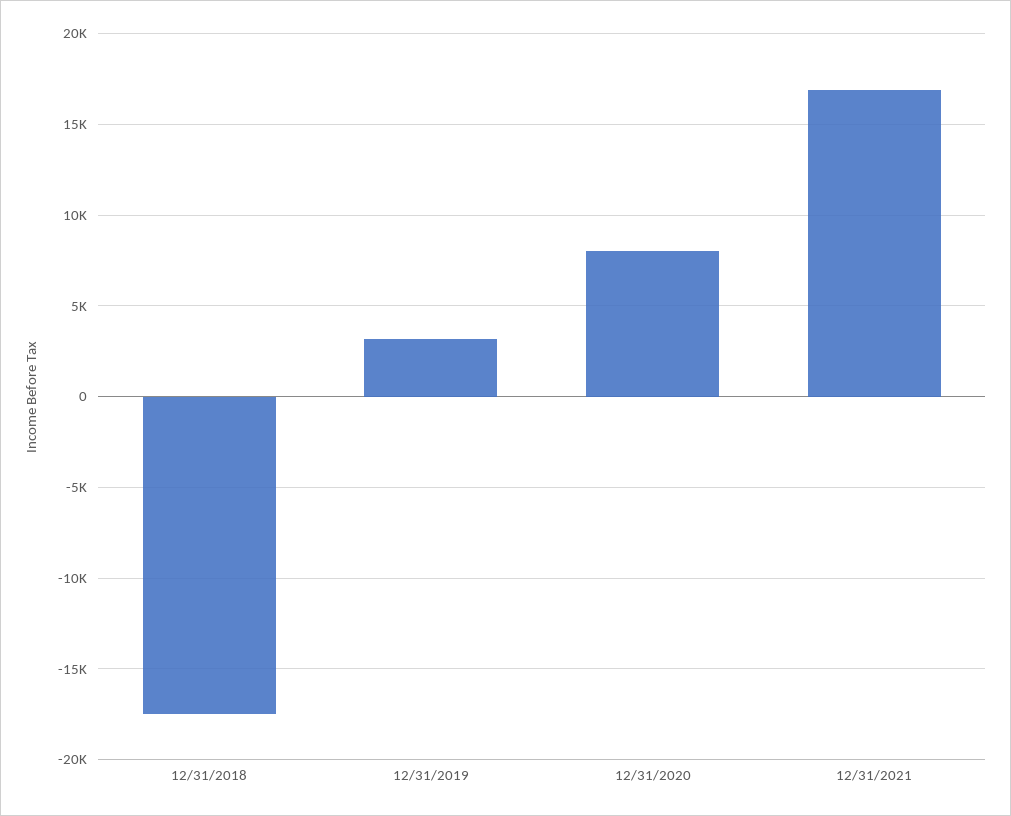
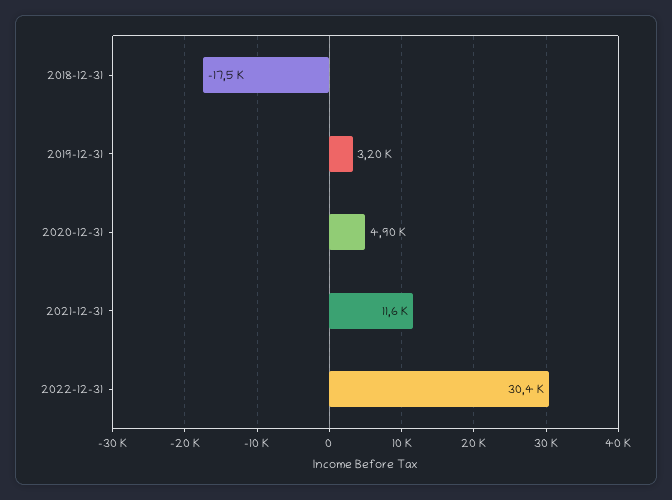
12/31/2020: 8000 -> 4900
12/31/2021: 17000 -> 11600
2022-12-31: none -> 30400

